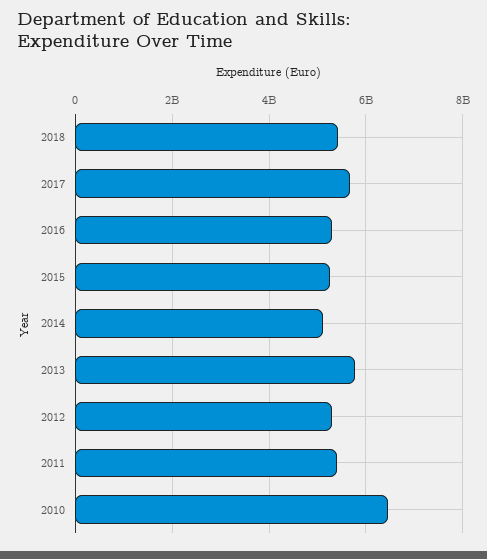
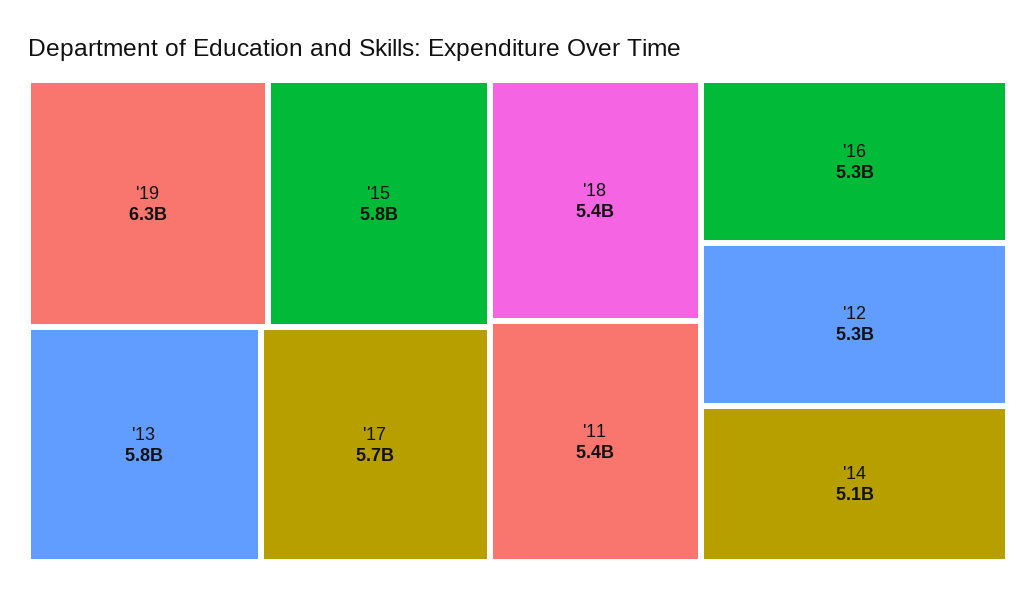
2015: 5200000000 -> 5800000000
2010: 6400000000 -> none
'19: none -> 6300000000

